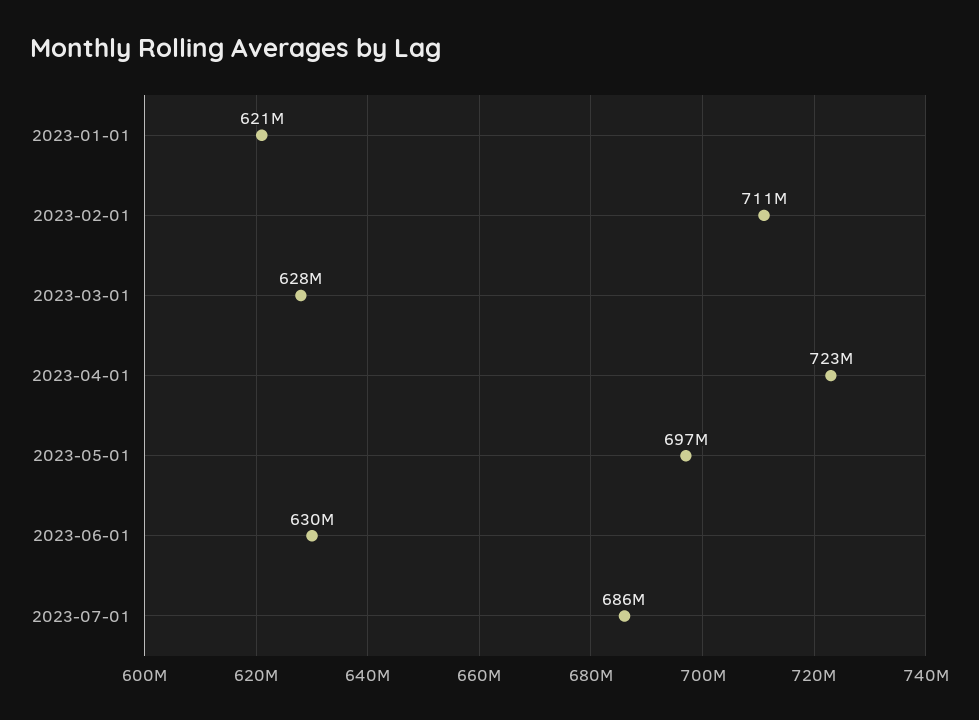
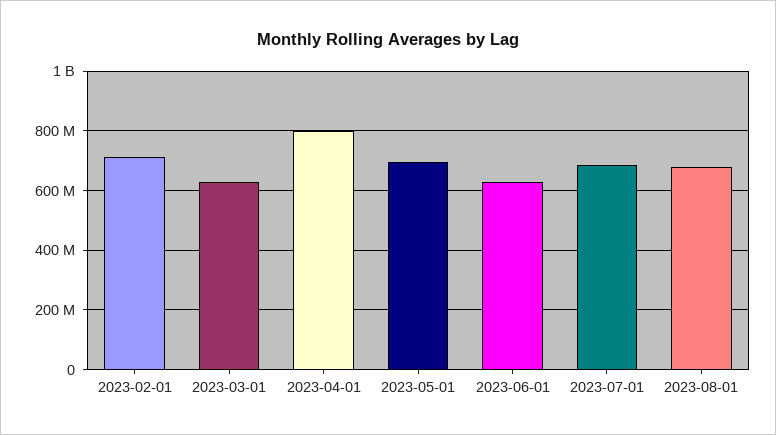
2023-01-01: 621000000 -> none
2023-04-01: 723000000 -> 800000000
2023-08-01: none -> 675000000

